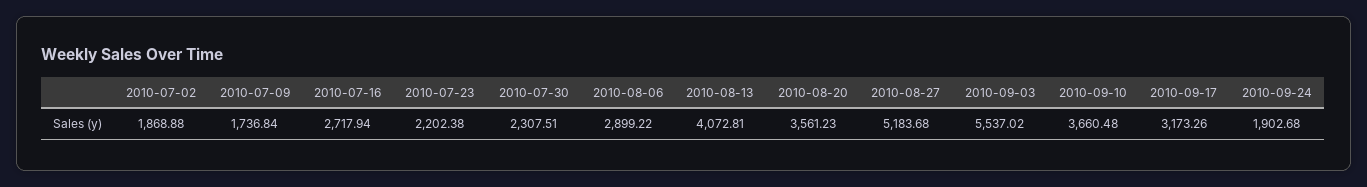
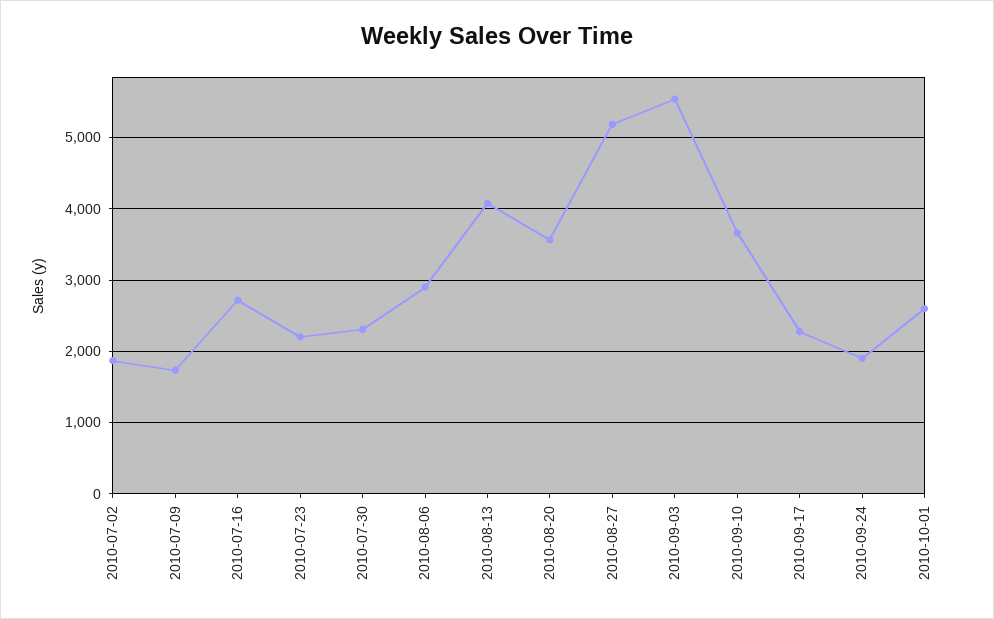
2010-09-17: 3173.26 -> 2300
2010-10-01: none -> 2600

